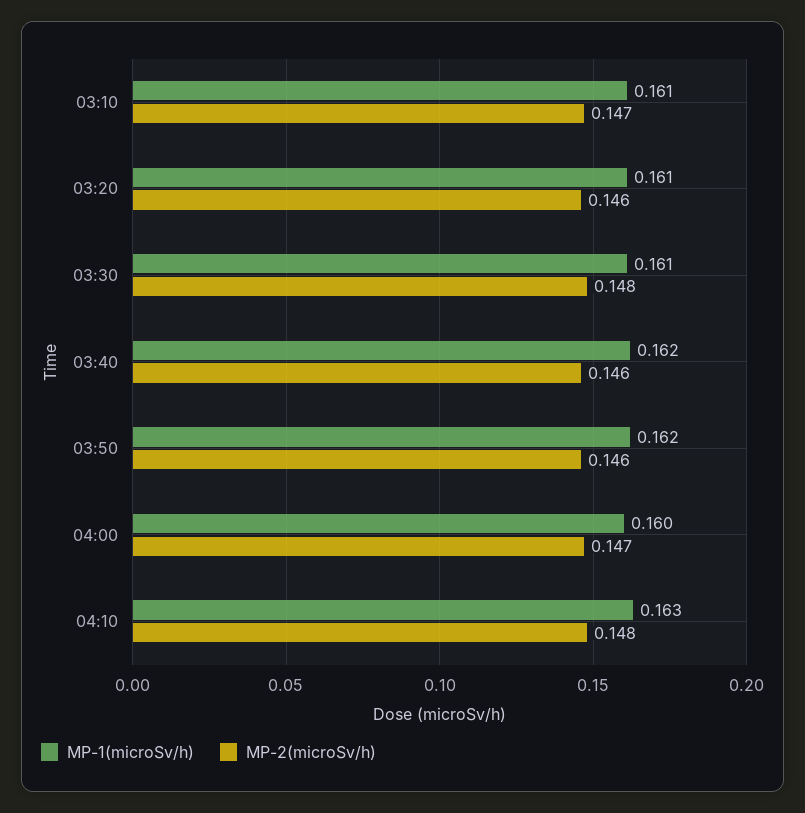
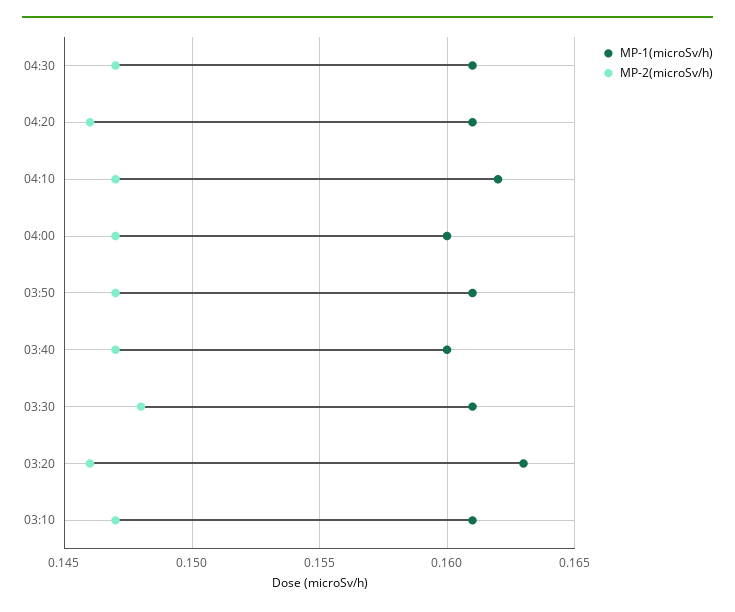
MP-1(microSv/h), 03:20: 0.161 -> 0.163
MP-1(microSv/h), 03:40: 0.162 -> 0.16
MP-2(microSv/h), 03:40: 0.146 -> 0.147
MP-1(microSv/h), 03:50: 0.162 -> 0.161
MP-2(microSv/h), 03:50: 0.146 -> 0.147
MP-1(microSv/h), 04:10: 0.163 -> 0.162
MP-2(microSv/h), 04:10: 0.148 -> 0.147
MP-1(microSv/h), 04:30: none -> 0.161
MP-2(microSv/h), 04:30: none -> 0.147
MP-1(microSv/h), 04:20: none -> 0.161
MP-2(microSv/h), 04:20: none -> 0.146

